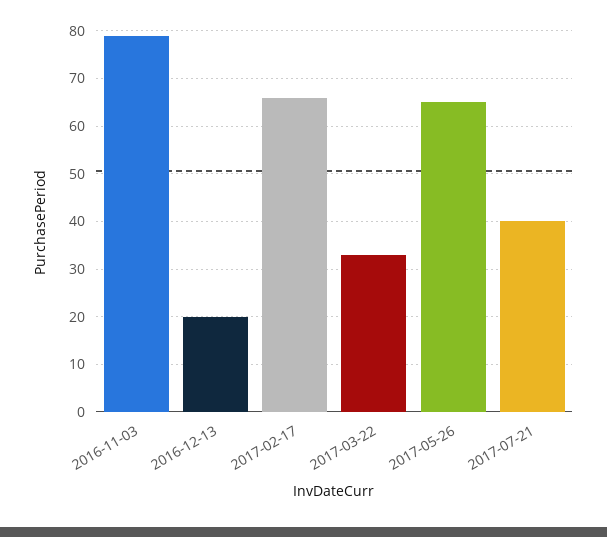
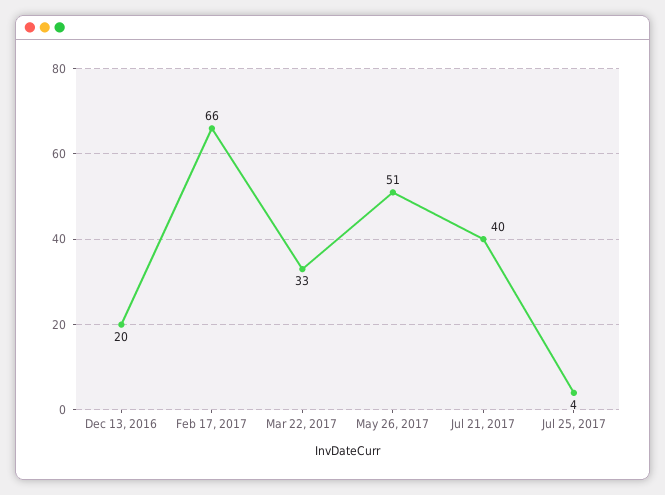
2016-11-03: 80 -> none
2017-05-26: 65 -> 51
Jul 25, 2017: none -> 4

